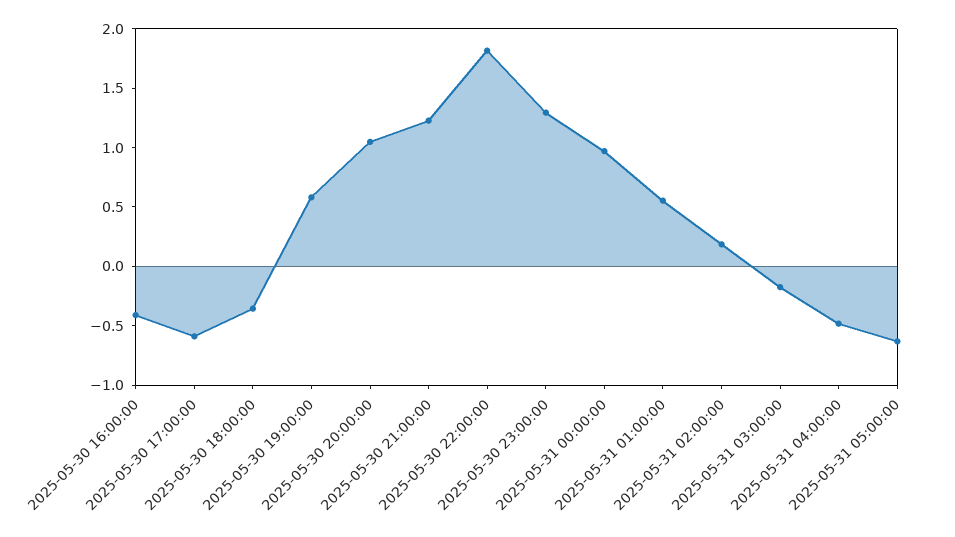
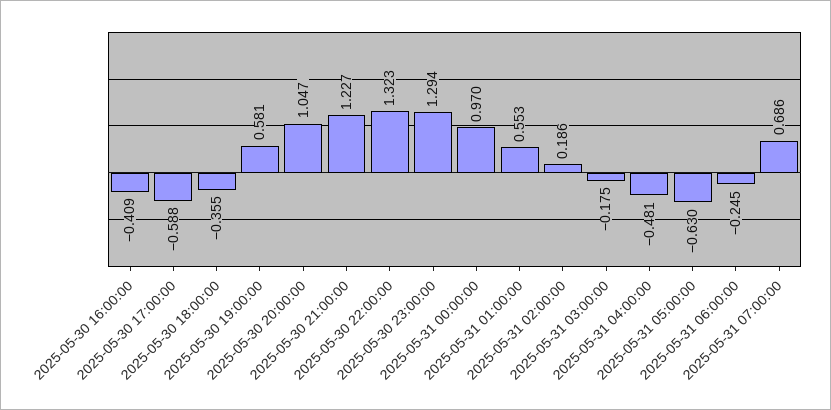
2025-05-30 22:00:00: 1.8 -> 1.323
2025-05-31 06:00:00: none -> -0.245
2025-05-31 07:00:00: none -> 0.686

